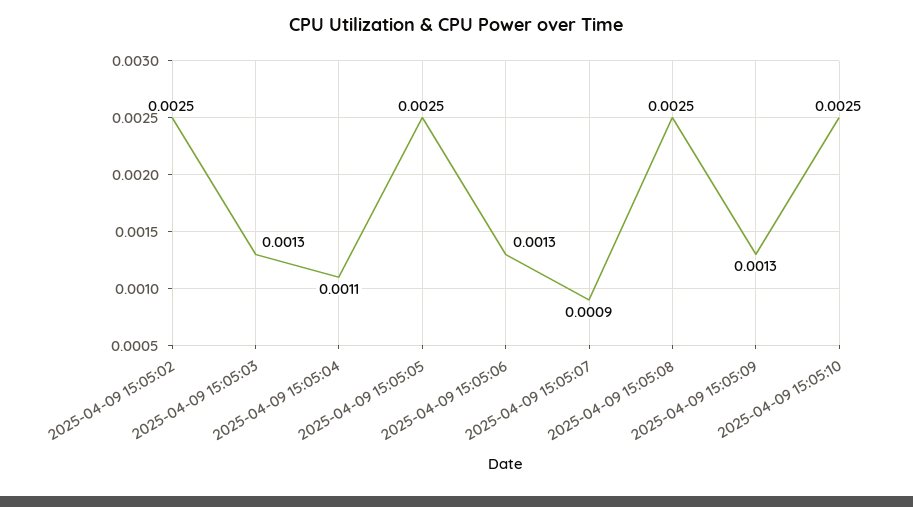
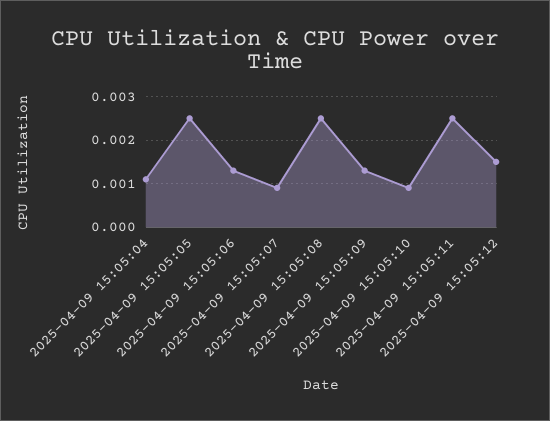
2025-04-09 15:05:02: 0.0025 -> none
2025-04-09 15:05:03: 0.0013 -> none
2025-04-09 15:05:10: 0.0025 -> 0.001
2025-04-09 15:05:11: none -> 0.0025
2025-04-09 15:05:12: none -> 0.0015

